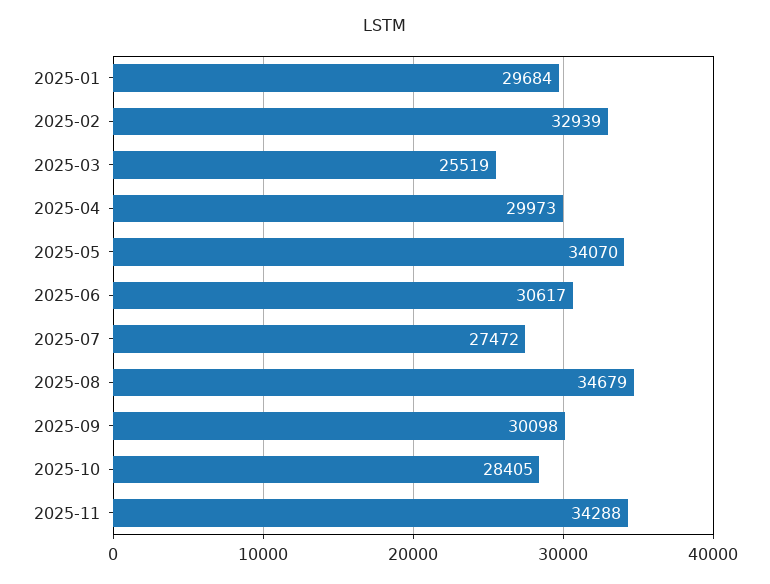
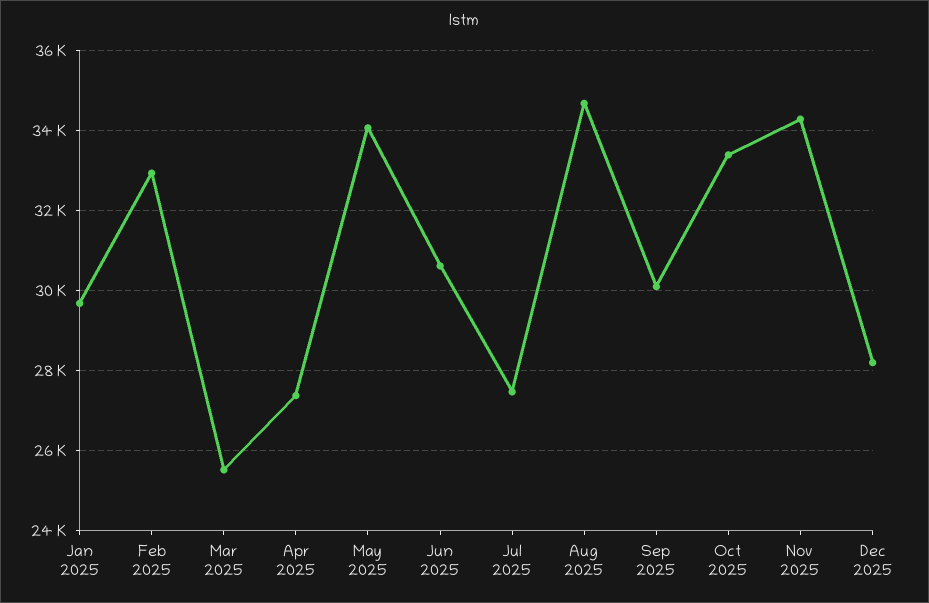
2025-04: 29973 -> 27400
2025-10: 28405 -> 33400
Dec 2025: none -> 28200

